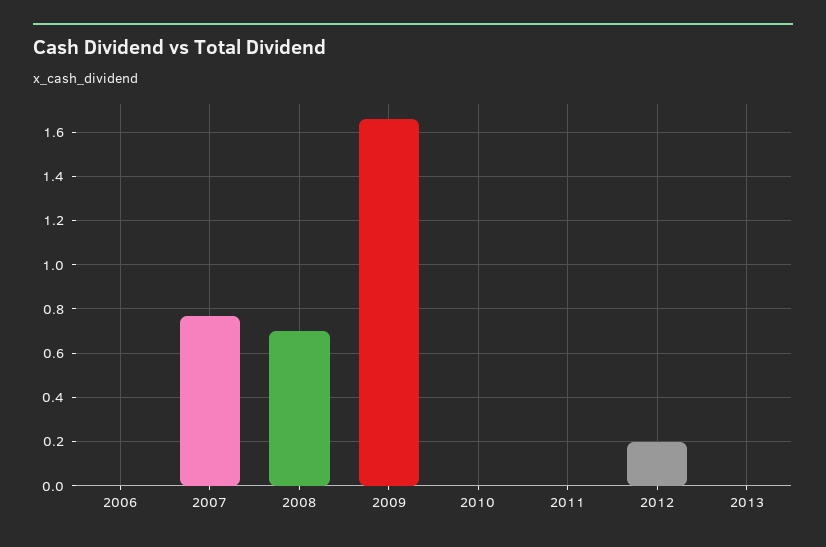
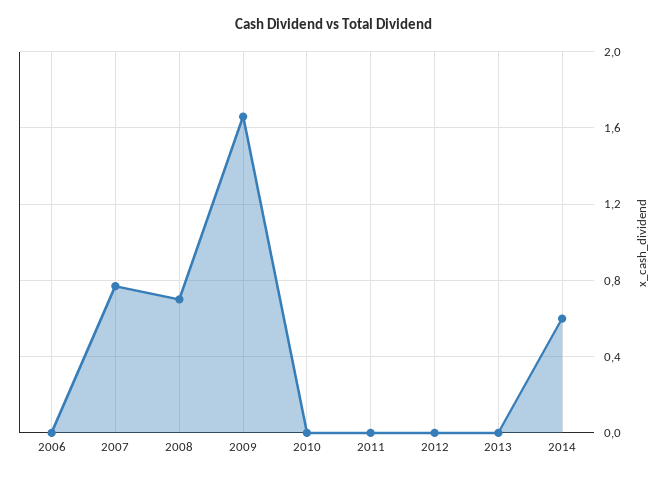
2012: 0.2 -> 0
2014: none -> 0.6

